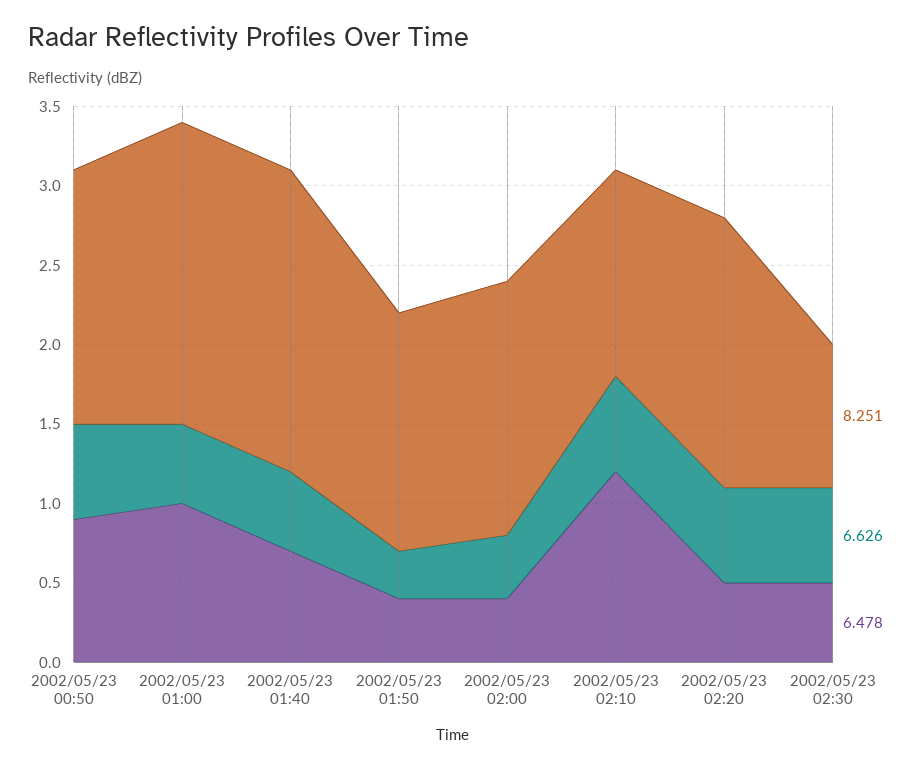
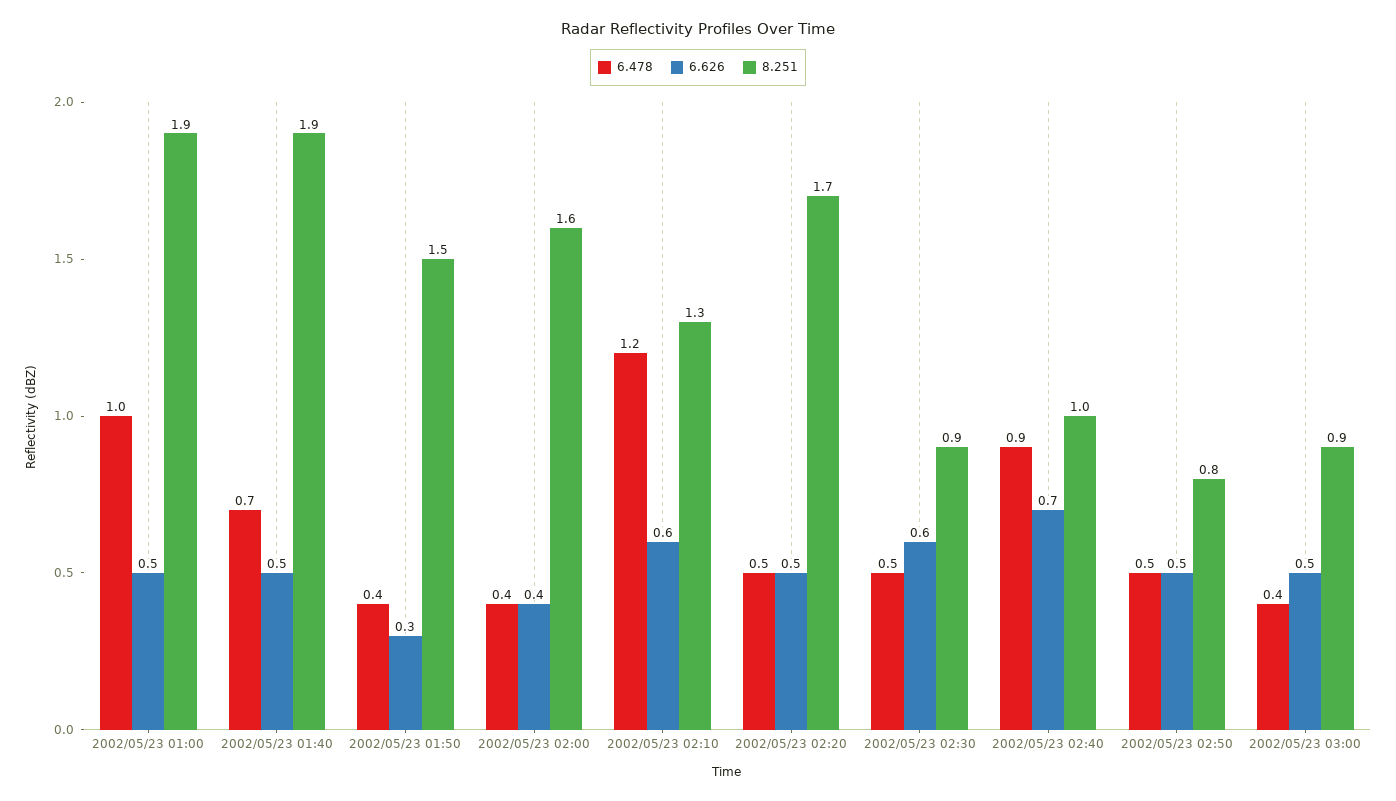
8.251, 2002/05/23 00:50: 1.6 -> none
6.626, 2002/05/23 00:50: 0.6 -> none
6.478, 2002/05/23 00:50: 0.9 -> none
6.626, 2002/05/23 02:20: 0.6 -> 0.5
6.478, 2002/05/23 02:40: none -> 0.9
6.626, 2002/05/23 02:40: none -> 0.7
8.251, 2002/05/23 02:40: none -> 1
6.478, 2002/05/23 02:50: none -> 0.5
6.626, 2002/05/23 02:50: none -> 0.5
8.251, 2002/05/23 02:50: none -> 0.8
6.478, 2002/05/23 03:00: none -> 0.4
6.626, 2002/05/23 03:00: none -> 0.5
8.251, 2002/05/23 03:00: none -> 0.9

